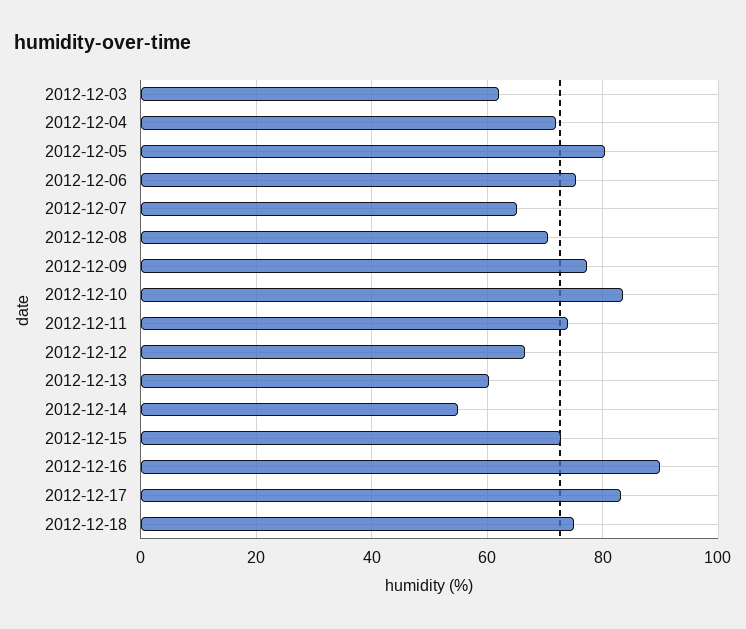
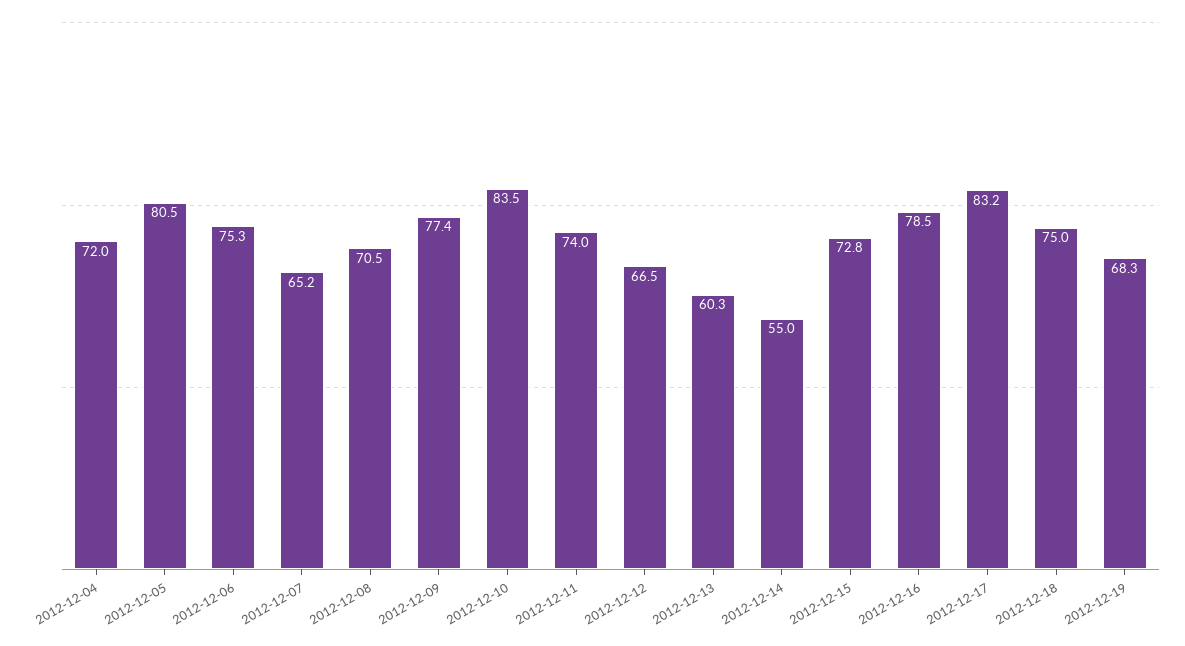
2012-12-03: 62 -> none
2012-12-16: 90 -> 78.5
2012-12-19: none -> 68.3

